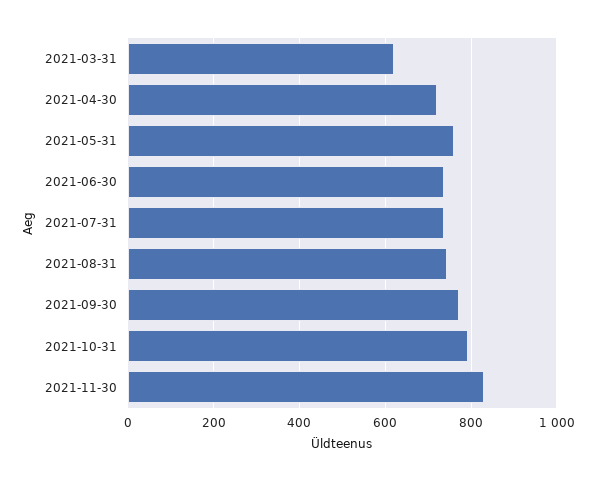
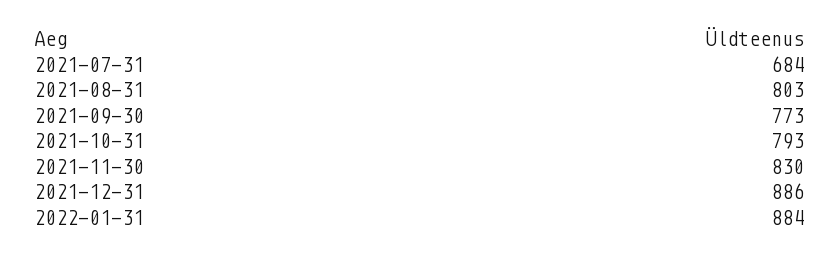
2021-03-31: 620 -> none
2021-04-30: 720 -> none
2021-05-31: 760 -> none
2021-06-30: 740 -> none
2021-07-31: 740 -> 684
2021-08-31: 740 -> 803
2021-12-31: none -> 886
2022-01-31: none -> 884

